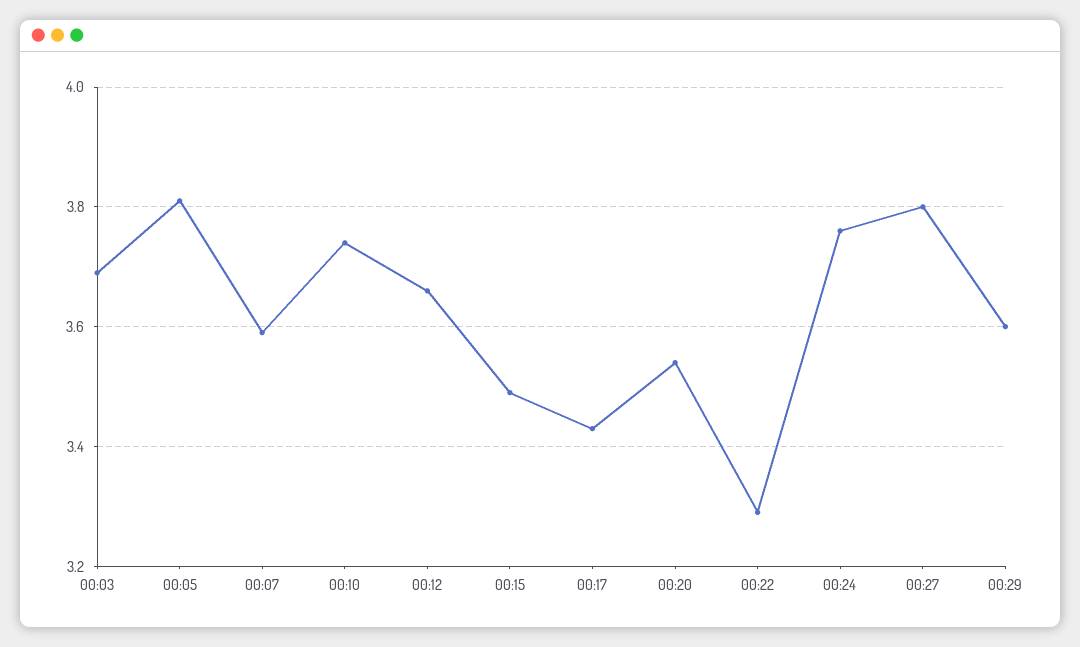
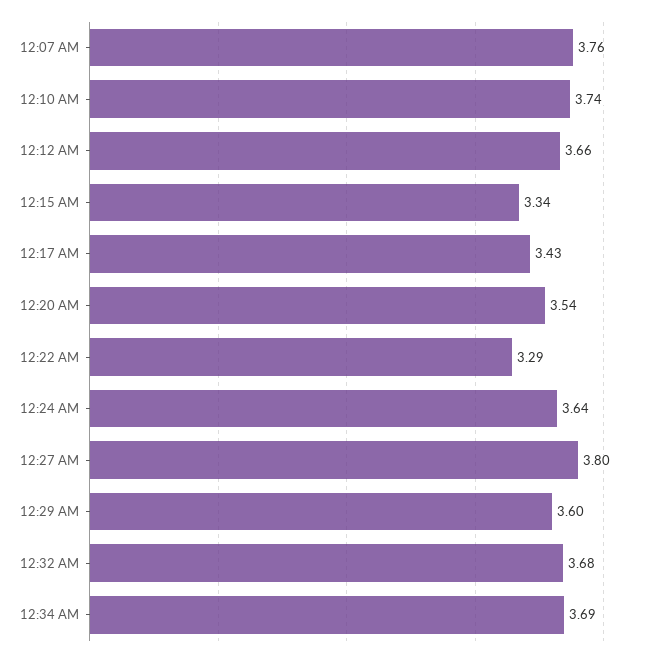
00:03: 3.7 -> none
00:05: 3.8 -> none
00:07: 3.6 -> 3.76
00:15: 3.5 -> 3.34
00:24: 3.75 -> 3.64
12:32 AM: none -> 3.68
12:34 AM: none -> 3.69

